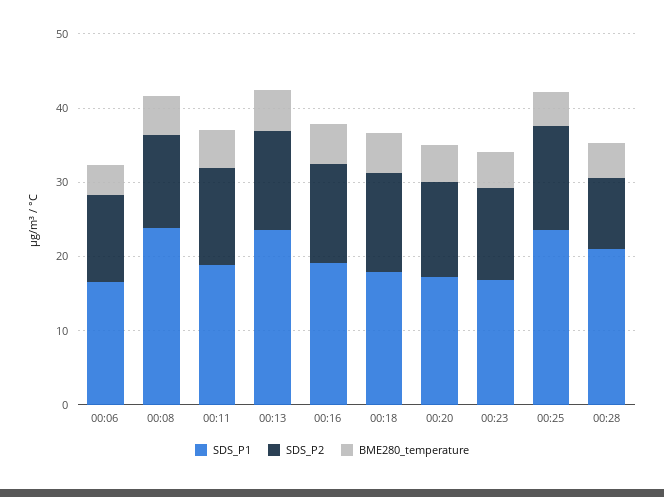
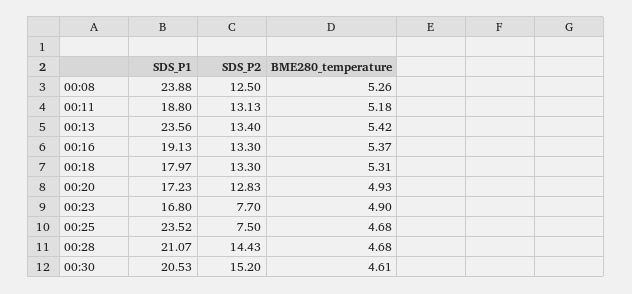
SDS_P1, 00:06: 16 -> none
SDS_P2, 00:06: 12 -> none
BME280_temperature, 00:06: 4 -> none
SDS_P2, 00:23: 12 -> 7.7
SDS_P2, 00:25: 14 -> 7.5
SDS_P2, 00:28: 10 -> 14.43
SDS_P1, 00:30: none -> 20.53
SDS_P2, 00:30: none -> 15.2
BME280_temperature, 00:30: none -> 4.61

